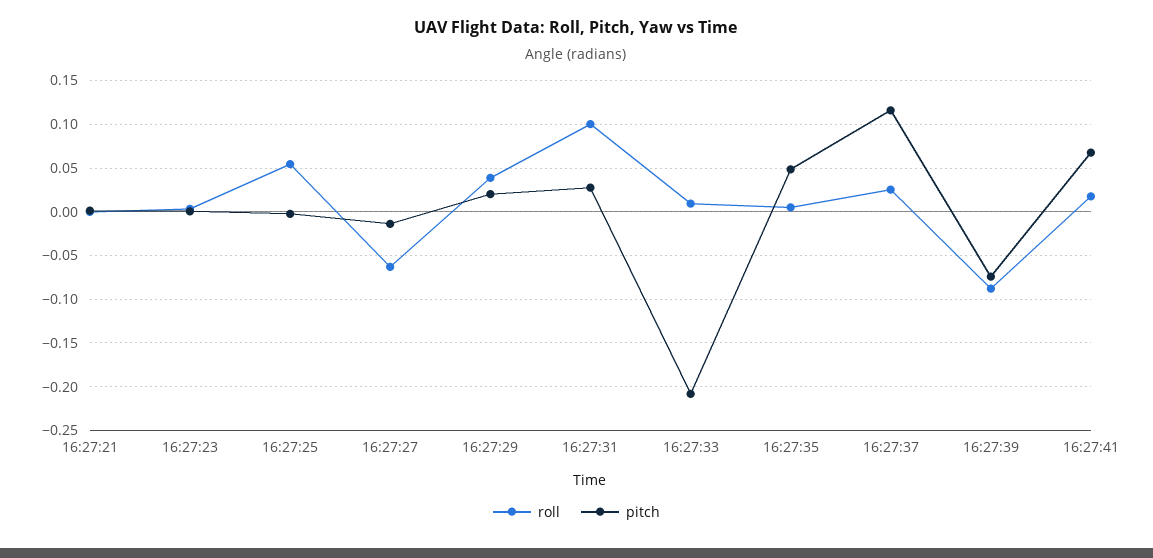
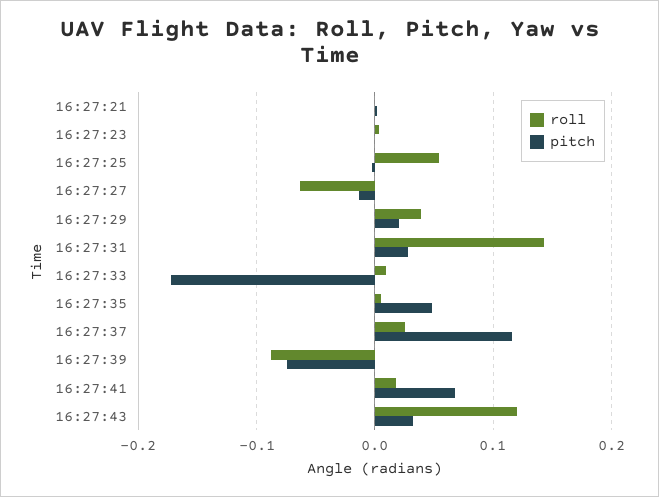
roll, 16:27:31: 0.1 -> 0.14
pitch, 16:27:33: -0.21 -> -0.17
roll, 16:27:43: none -> 0.12
pitch, 16:27:43: none -> 0.03

